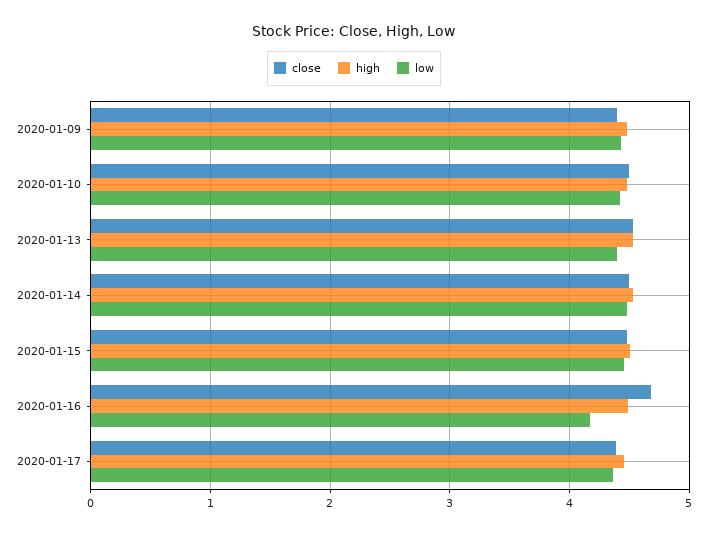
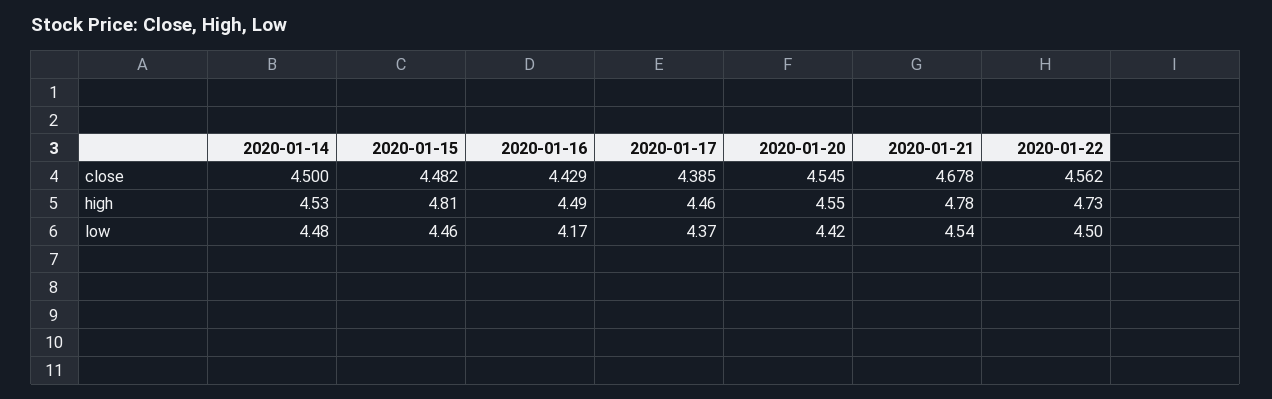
close, 2020-01-09: 4.4 -> none
high, 2020-01-09: 4.5 -> none
low, 2020-01-09: 4.4 -> none
close, 2020-01-10: 4.5 -> none
high, 2020-01-10: 4.5 -> none
low, 2020-01-10: 4.4 -> none
close, 2020-01-13: 4.5 -> none
high, 2020-01-13: 4.5 -> none
low, 2020-01-13: 4.4 -> none
high, 2020-01-15: 4.5 -> 4.81
close, 2020-01-16: 4.7 -> 4.429
close, 2020-01-20: none -> 4.545
close, 2020-01-21: none -> 4.678
close, 2020-01-22: none -> 4.562
high, 2020-01-20: none -> 4.55
high, 2020-01-21: none -> 4.78
high, 2020-01-22: none -> 4.73
low, 2020-01-20: none -> 4.42
low, 2020-01-21: none -> 4.54
low, 2020-01-22: none -> 4.5

